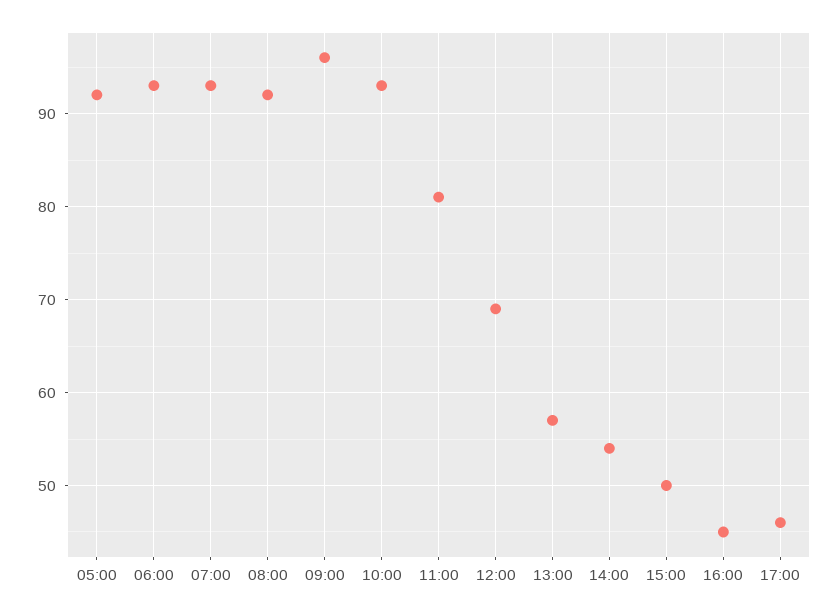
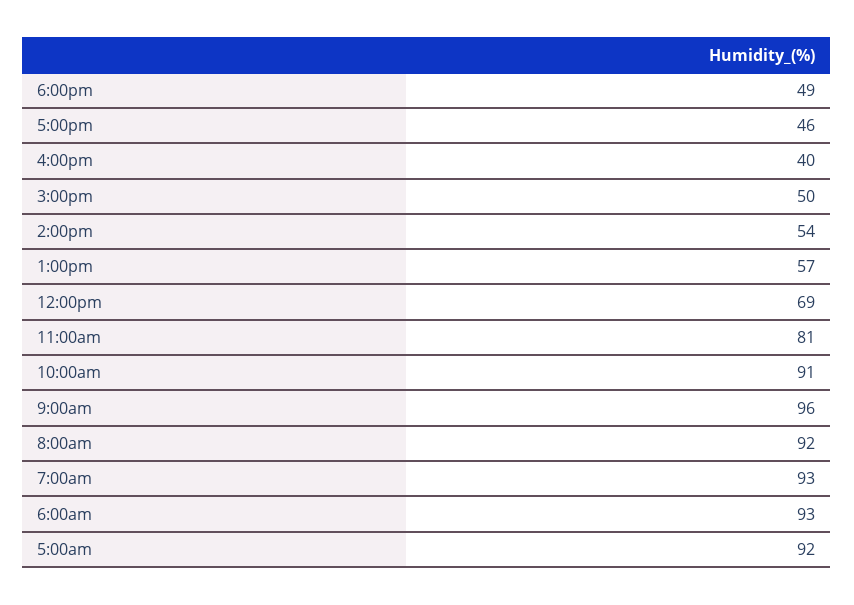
10:00: 93 -> 91
16:00: 45 -> 40
6:00pm: none -> 49

